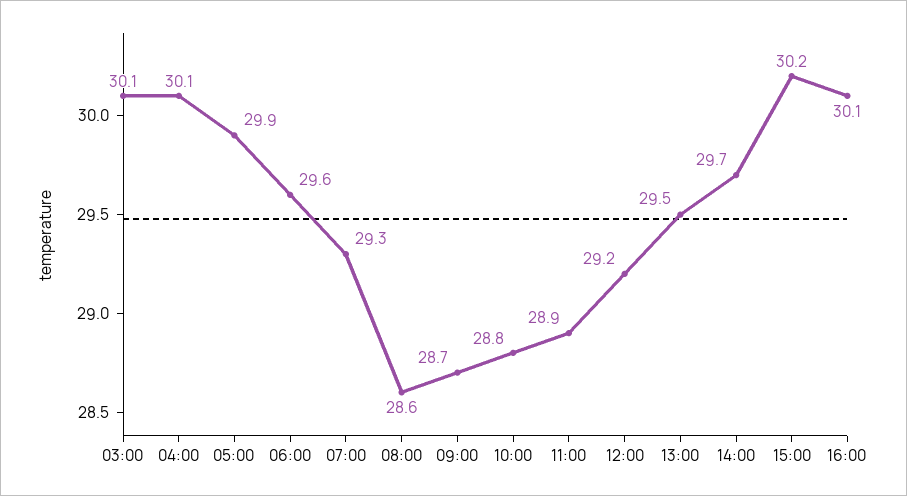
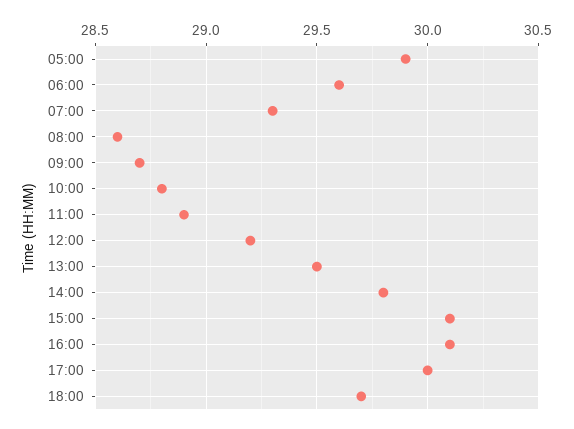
03:00: 30.1 -> none
04:00: 30.1 -> none
14:00: 29.7 -> 29.8
15:00: 30.2 -> 30.1
17:00: none -> 30
18:00: none -> 29.7

